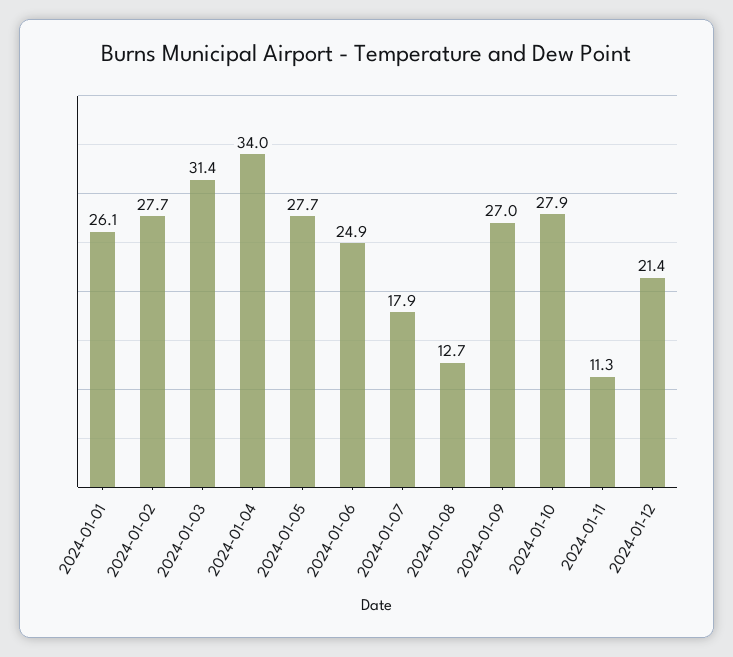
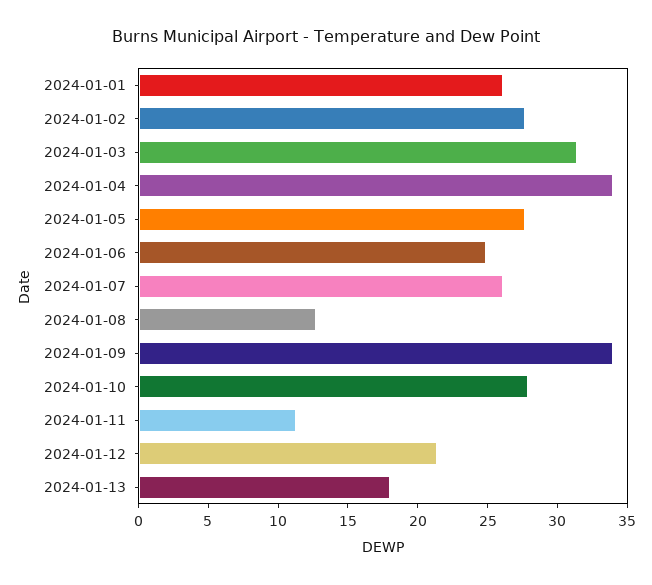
2024-01-07: 17.9 -> 26
2024-01-09: 27 -> 34
2024-01-13: none -> 18

